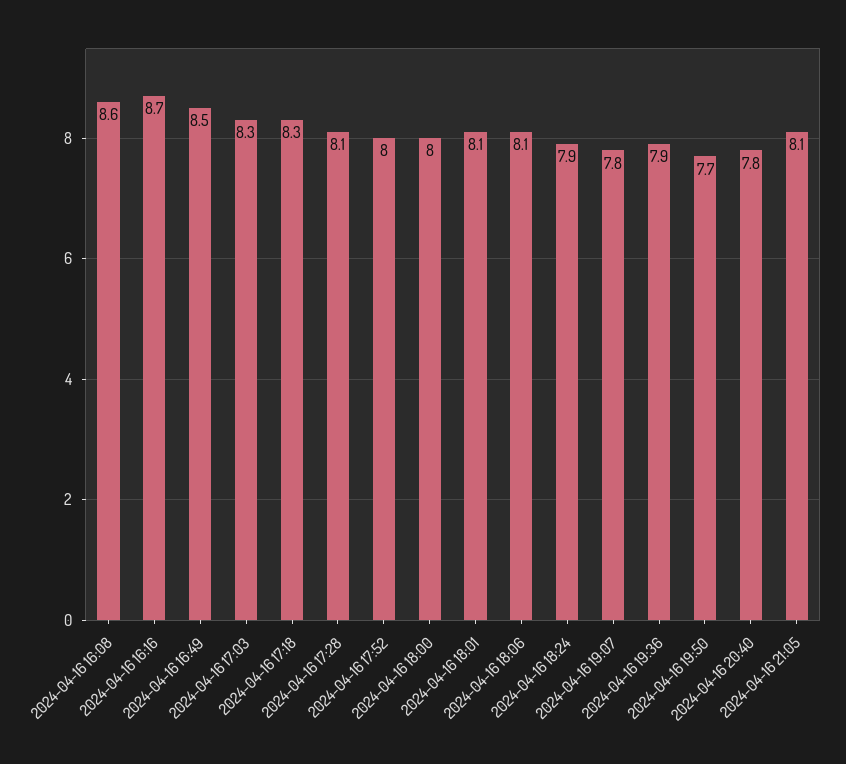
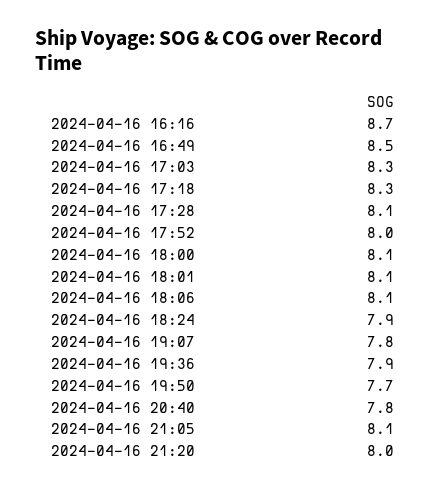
2024-04-16 16:08: 8.6 -> none
2024-04-16 18:00: 8 -> 8.1
2024-04-16 21:20: none -> 8

